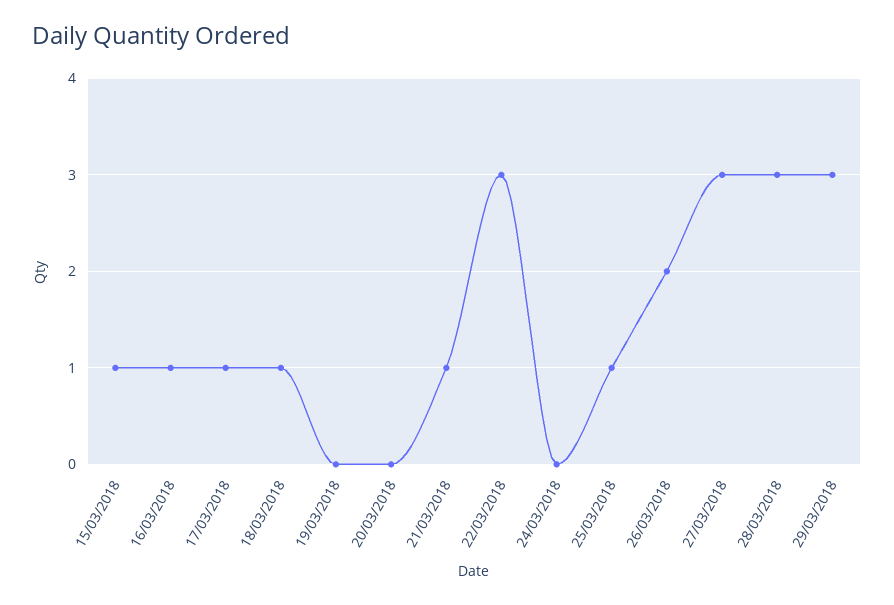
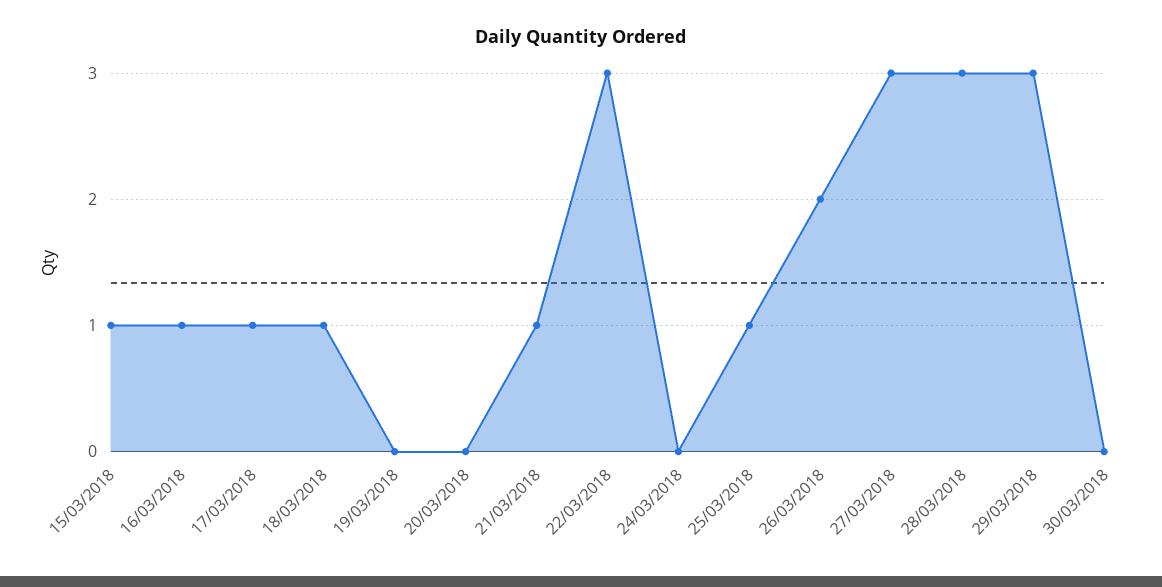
30/03/2018: none -> 0

